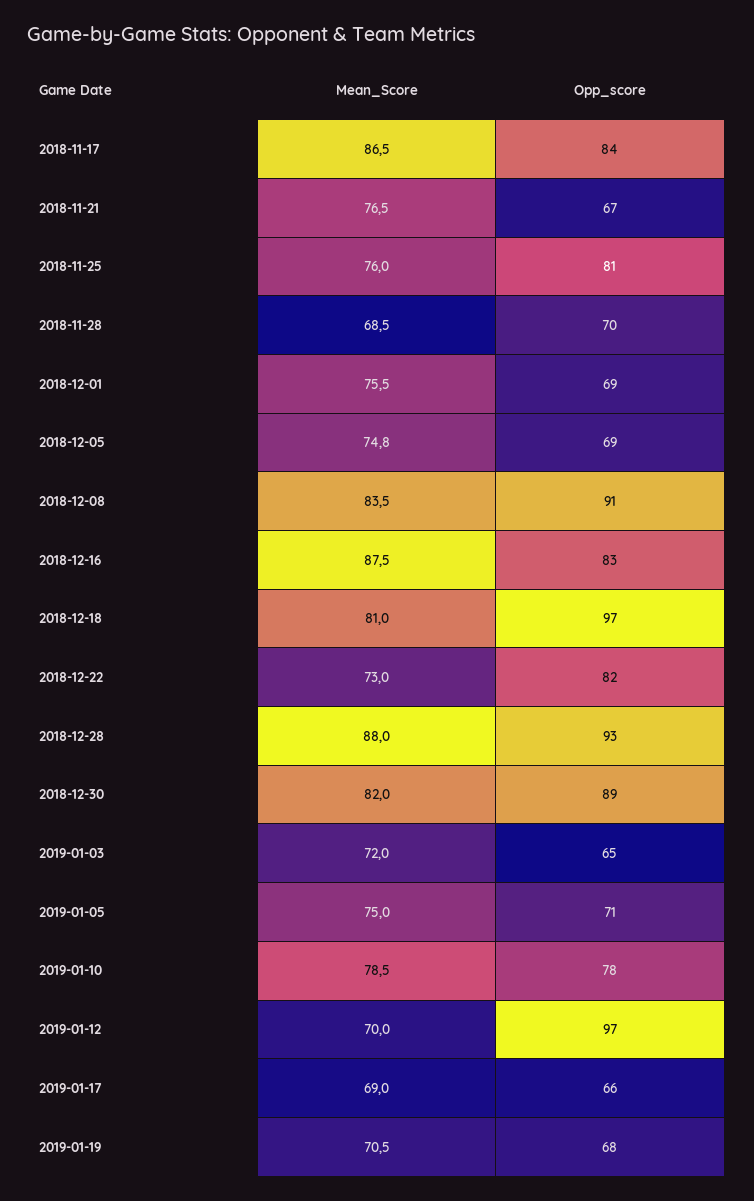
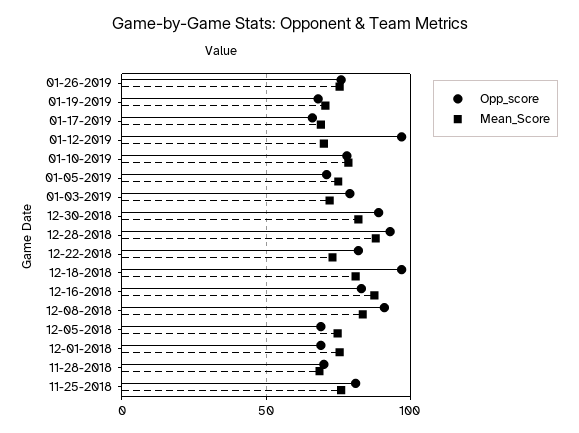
Mean_Score, 2018-11-17: 86.5 -> none
Opp_score, 2018-11-17: 84 -> none
Mean_Score, 2018-11-21: 76.5 -> none
Opp_score, 2018-11-21: 67 -> none
Opp_score, 2019-01-03: 65 -> 80
Opp_score, 01-26-2019: none -> 75
Mean_Score, 01-26-2019: none -> 75

